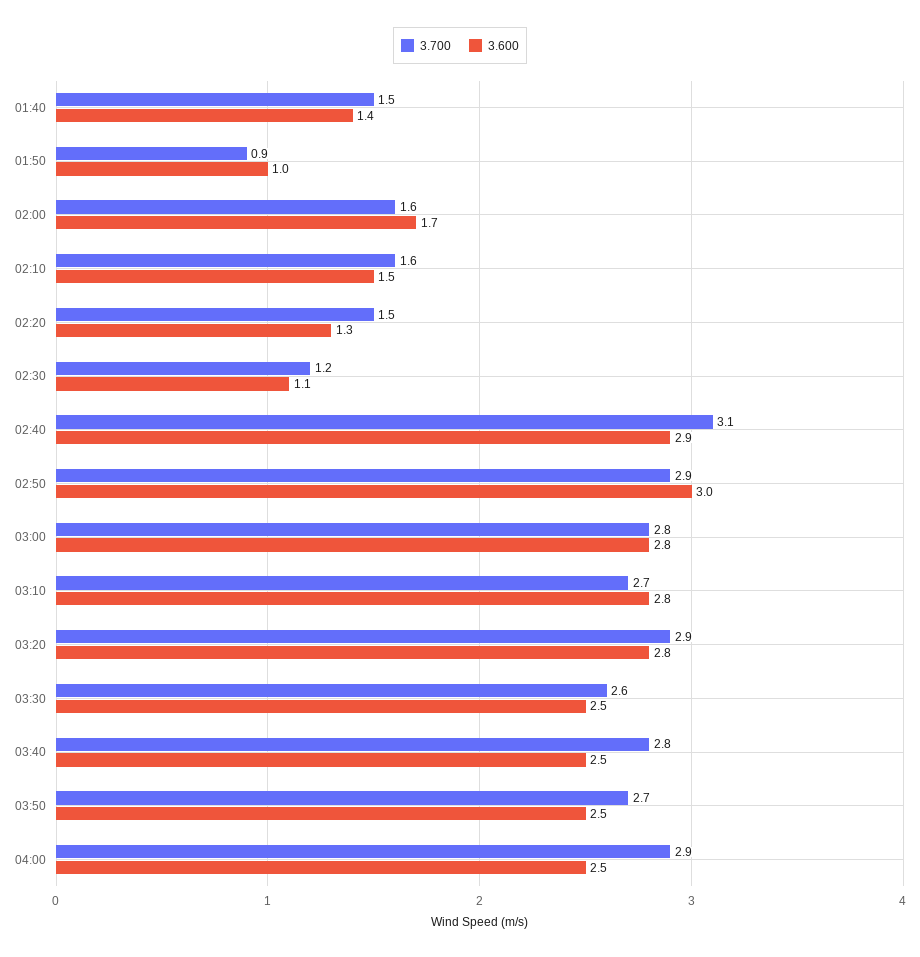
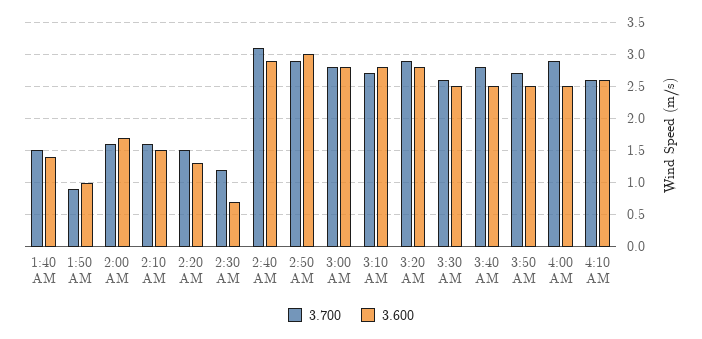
3.600, 02:30: 1.1 -> 0.7
3.700, 4:10 AM: none -> 2.6
3.600, 4:10 AM: none -> 2.6

